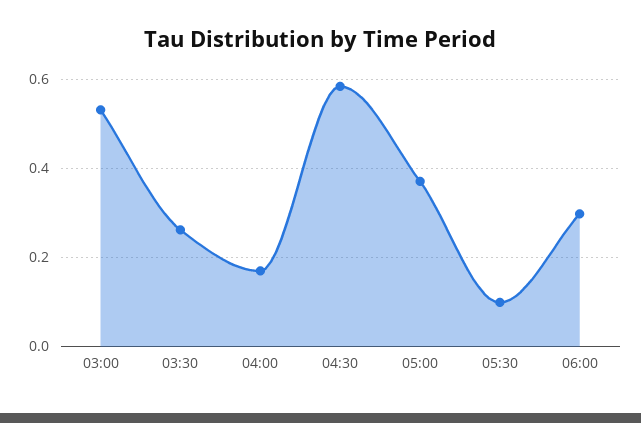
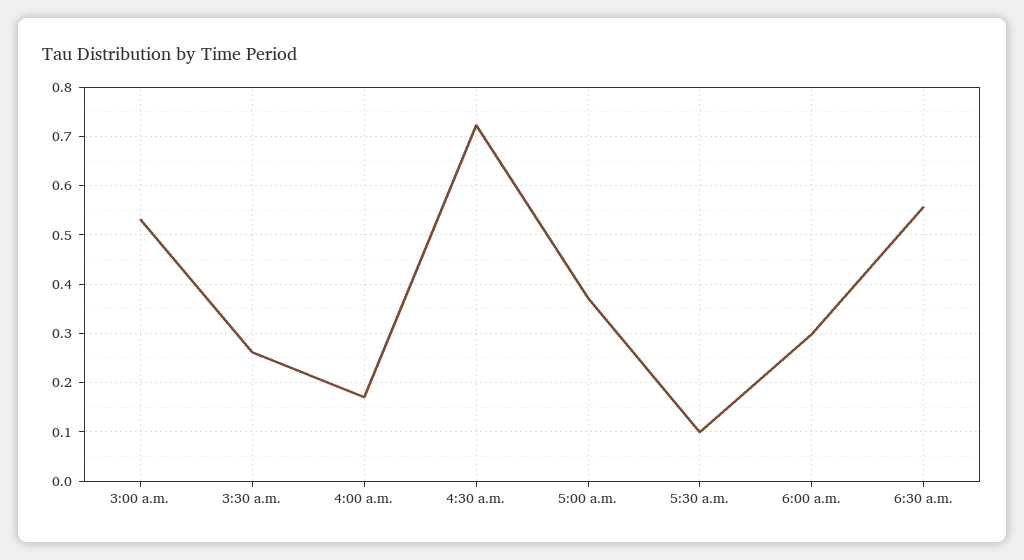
04:30: 0.58 -> 0.72
6:30 a.m.: none -> 0.56

